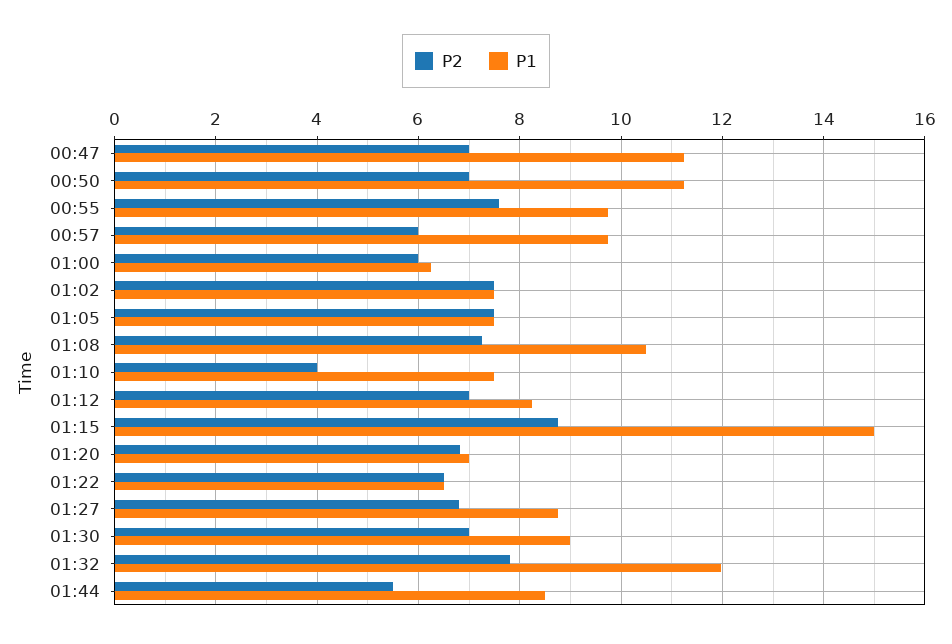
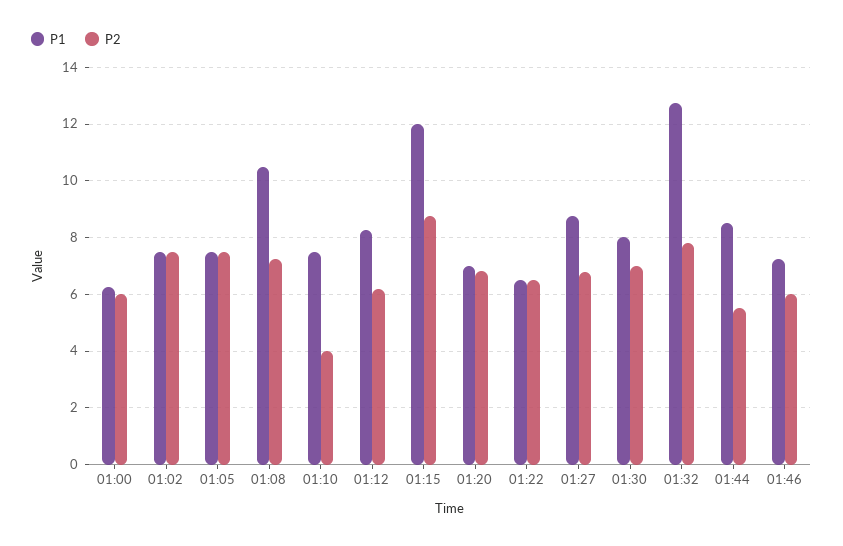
P2, 00:47: 7 -> none
P1, 00:47: 11.2 -> none
P2, 00:50: 7 -> none
P1, 00:50: 11.2 -> none
P2, 00:55: 7.6 -> none
P1, 00:55: 9.8 -> none
P2, 00:57: 6 -> none
P1, 00:57: 9.8 -> none
P2, 01:12: 7 -> 6.25
P1, 01:15: 15 -> 12
P1, 01:30: 9 -> 8
P1, 01:32: 12 -> 12.75
P1, 01:46: none -> 7.25
P2, 01:46: none -> 6

